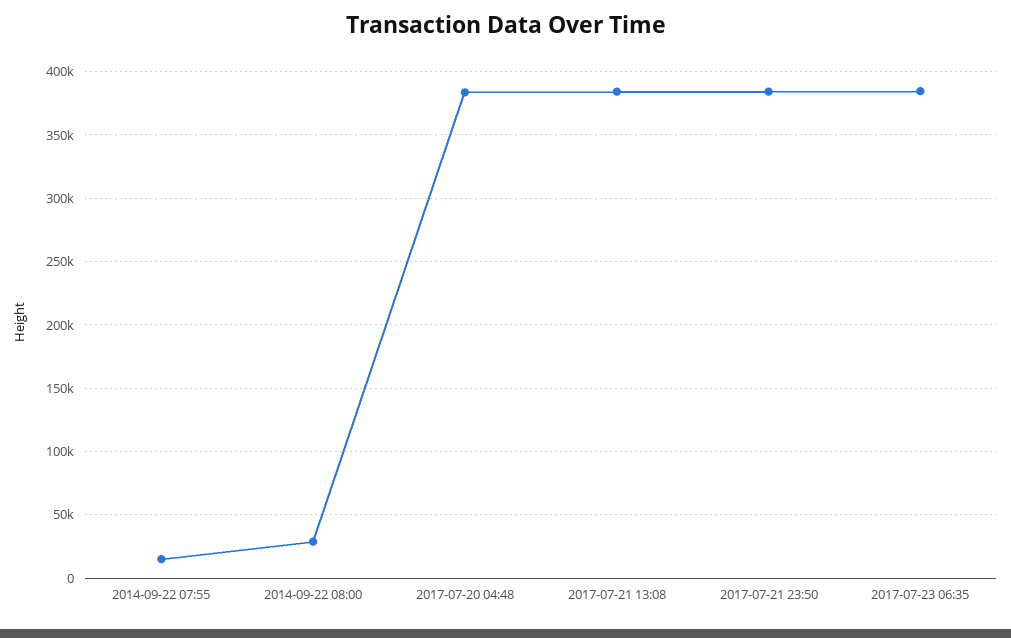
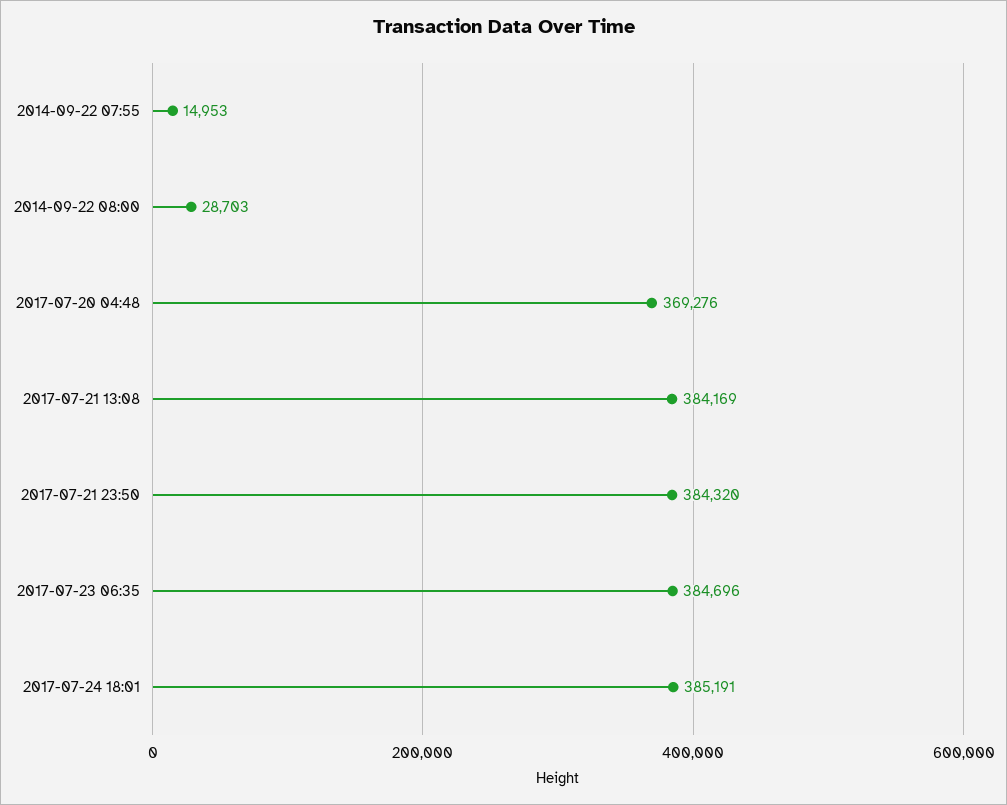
2017-07-20 04:48: 385000 -> 369276
2017-07-24 18:01: none -> 385191

